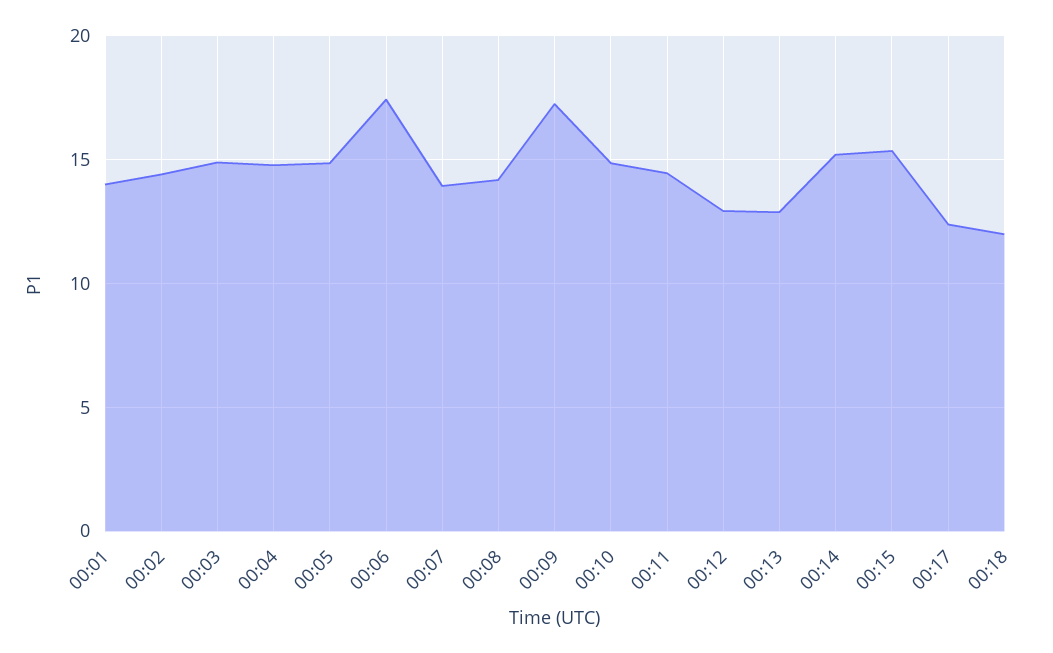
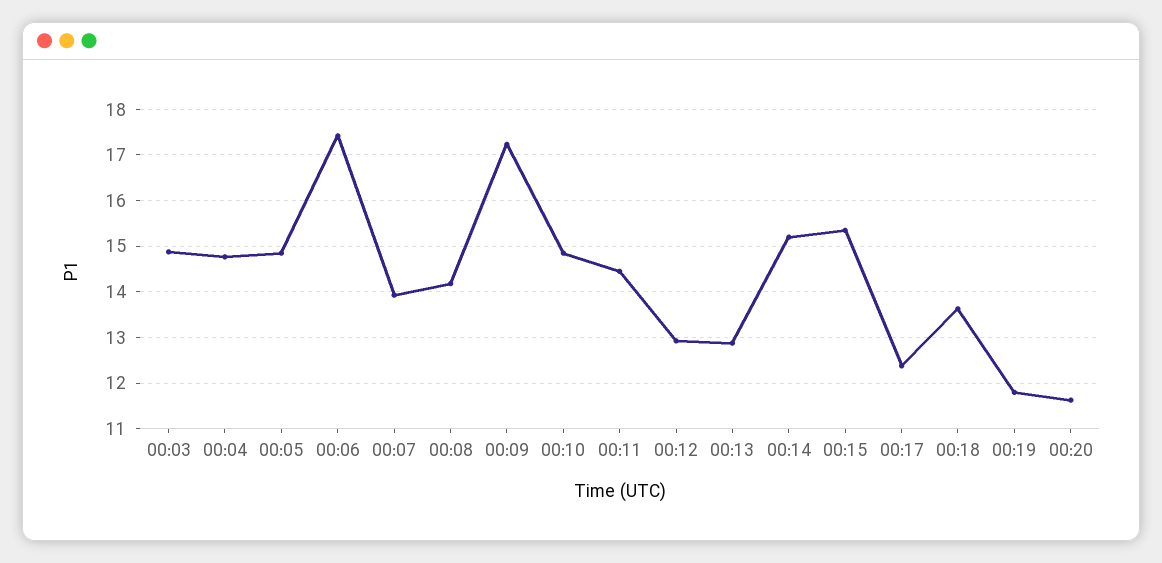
00:01: 14 -> none
00:02: 14.5 -> none
00:18: 12 -> 13.6
00:19: none -> 11.8
00:20: none -> 11.6

